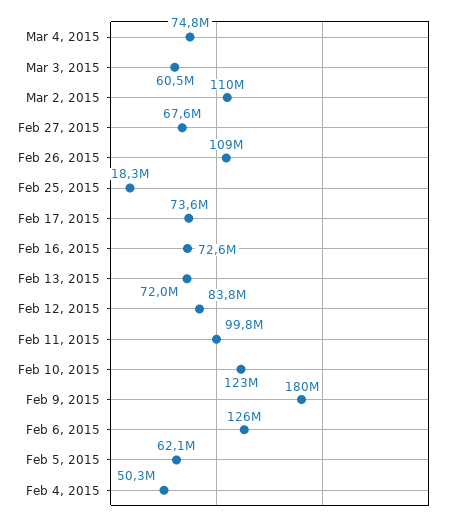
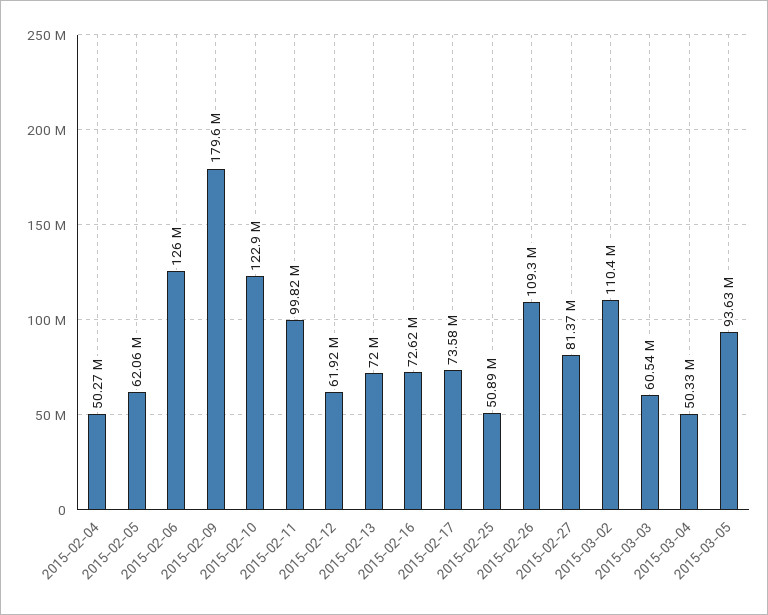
Mar 4, 2015: 74800000 -> 50330000
Feb 27, 2015: 67600000 -> 81370000
Feb 25, 2015: 18300000 -> 50890000
Feb 12, 2015: 83800000 -> 61920000
2015-03-05: none -> 93630000

